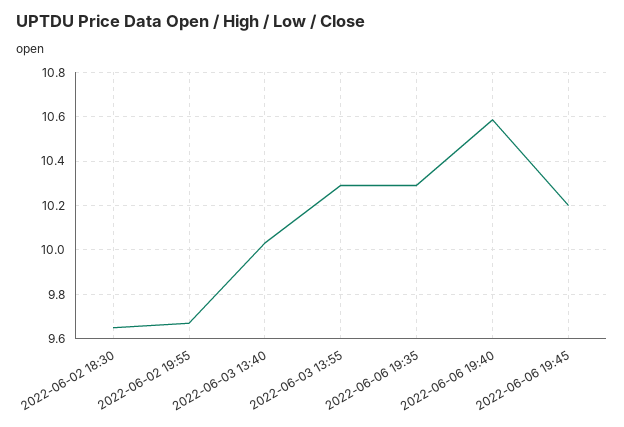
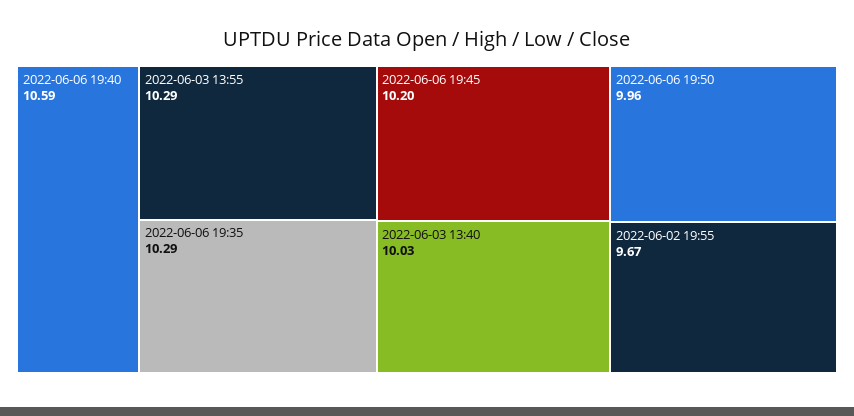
2022-06-02 18:30: 9.65 -> none
2022-06-06 19:50: none -> 9.96

